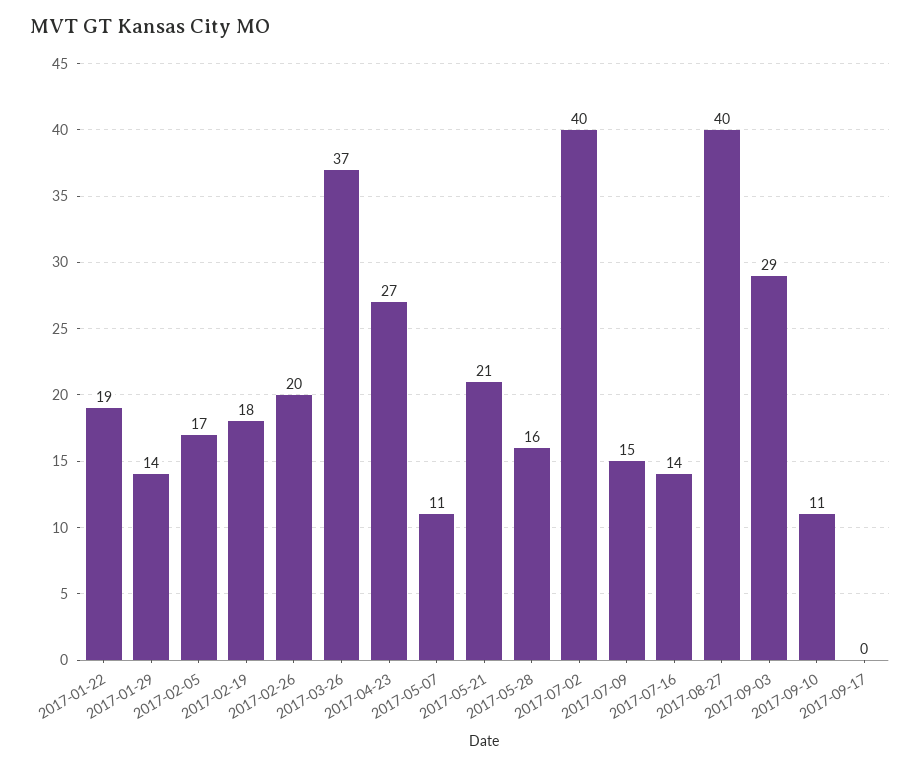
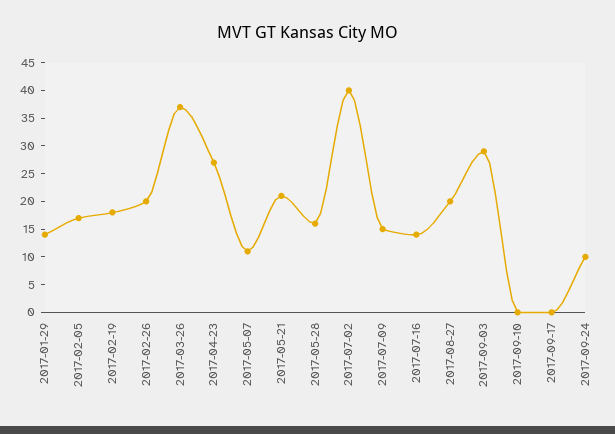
2017-01-22: 19 -> none
2017-08-27: 40 -> 20
2017-09-10: 11 -> 0
2017-09-24: none -> 10

